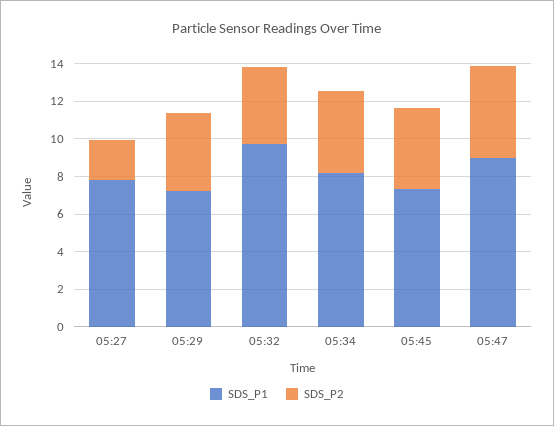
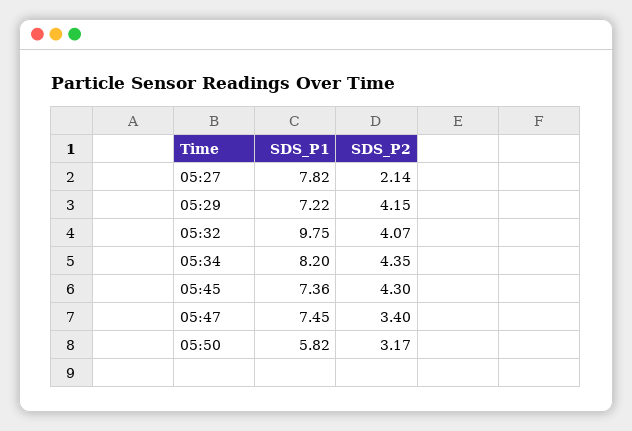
SDS_P1, 05:47: 9 -> 7.45
SDS_P2, 05:47: 5 -> 3.4
SDS_P1, 05:50: none -> 5.82
SDS_P2, 05:50: none -> 3.17

